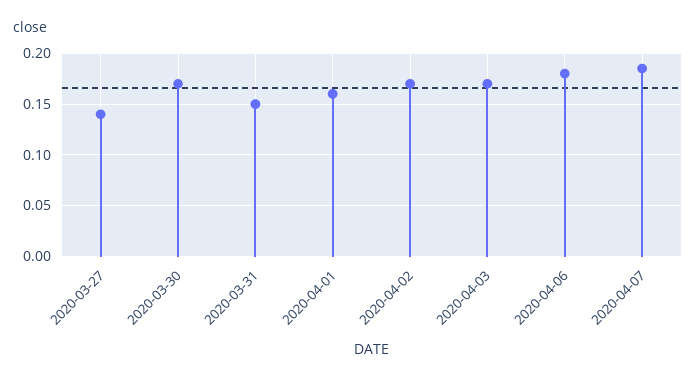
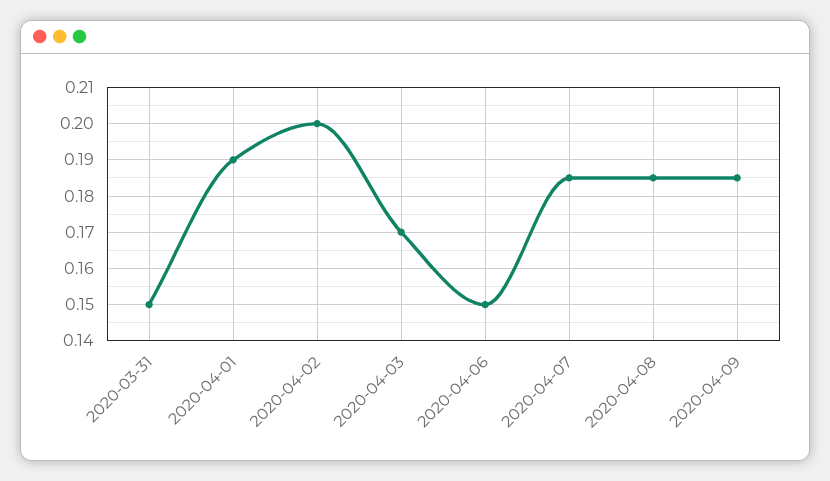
2020-03-27: 0.14 -> none
2020-03-30: 0.17 -> none
2020-04-01: 0.16 -> 0.19
2020-04-02: 0.17 -> 0.2
2020-04-06: 0.18 -> 0.15
2020-04-08: none -> 0.185
2020-04-09: none -> 0.185

